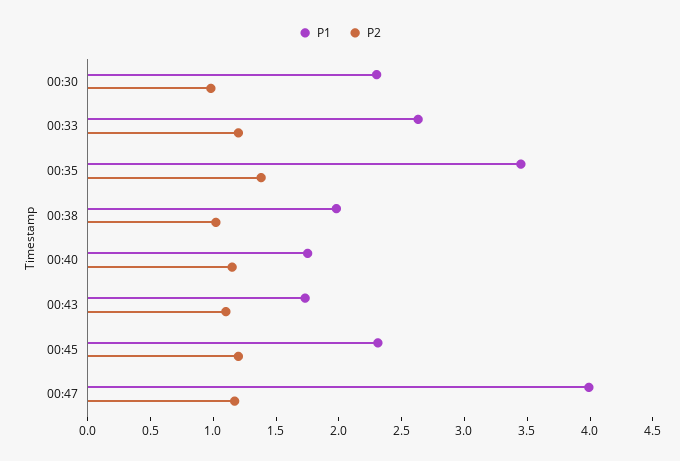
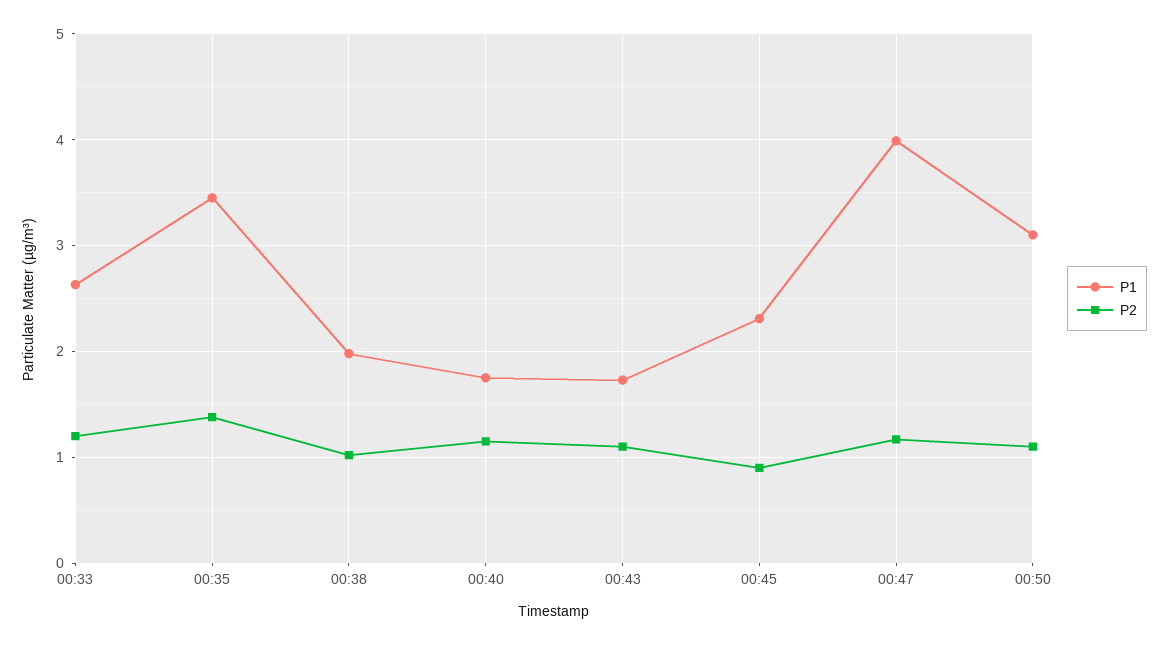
P1, 00:30: 2.3 -> none
P2, 00:30: 1 -> none
P2, 00:45: 1.2 -> 0.9
P1, 00:50: none -> 3.1
P2, 00:50: none -> 1.1

